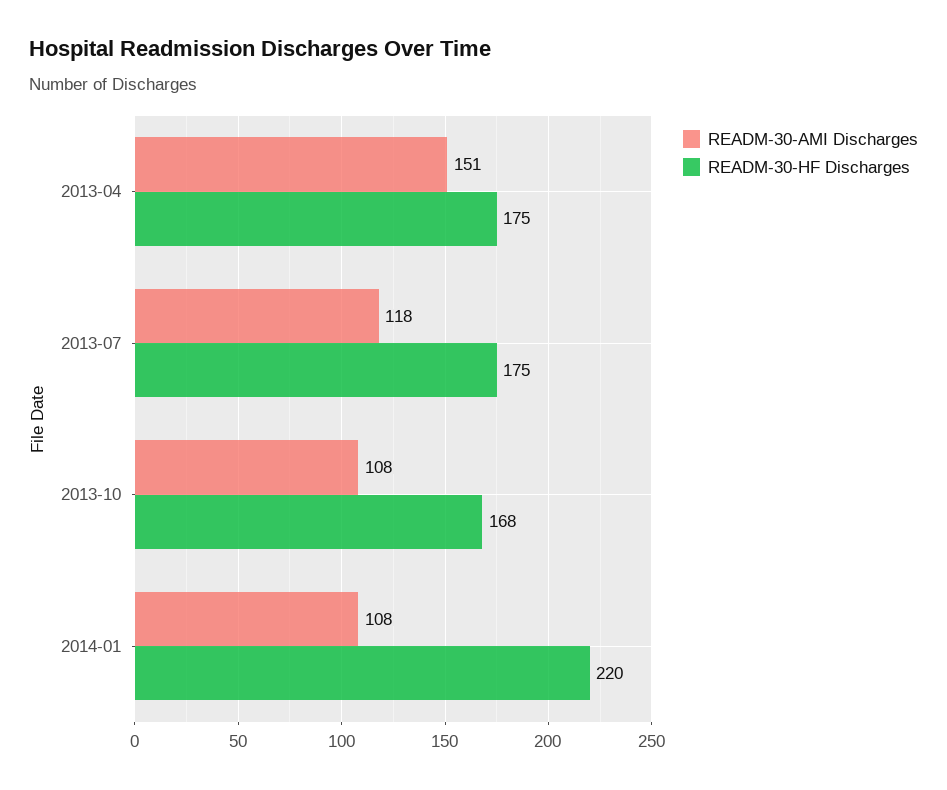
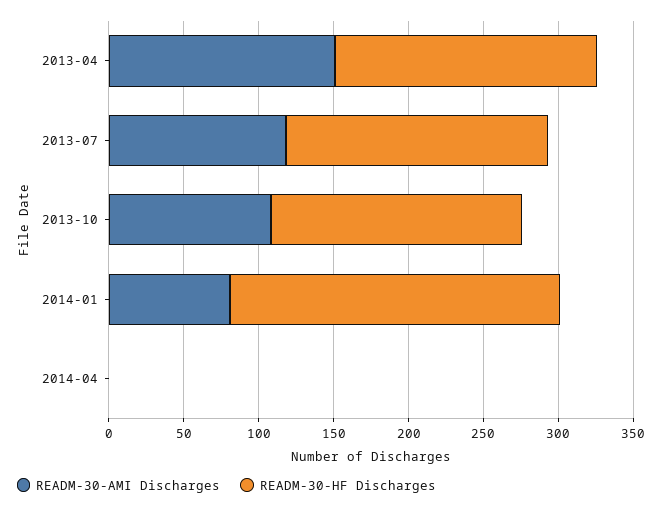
READM-30-AMI Discharges, 2014-01: 108 -> 80
READM-30-AMI Discharges, 2014-04: none -> 0
READM-30-HF Discharges, 2014-04: none -> 0

